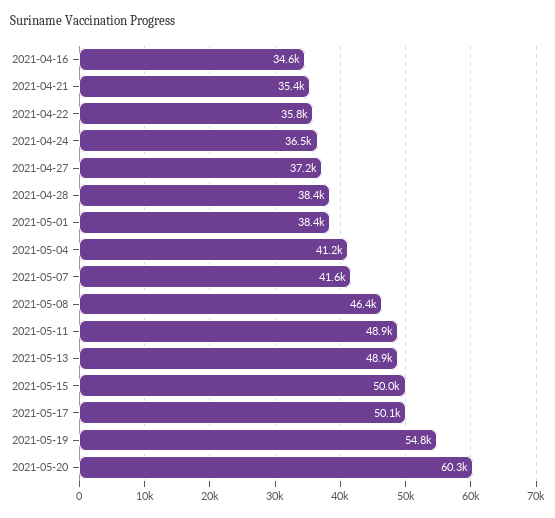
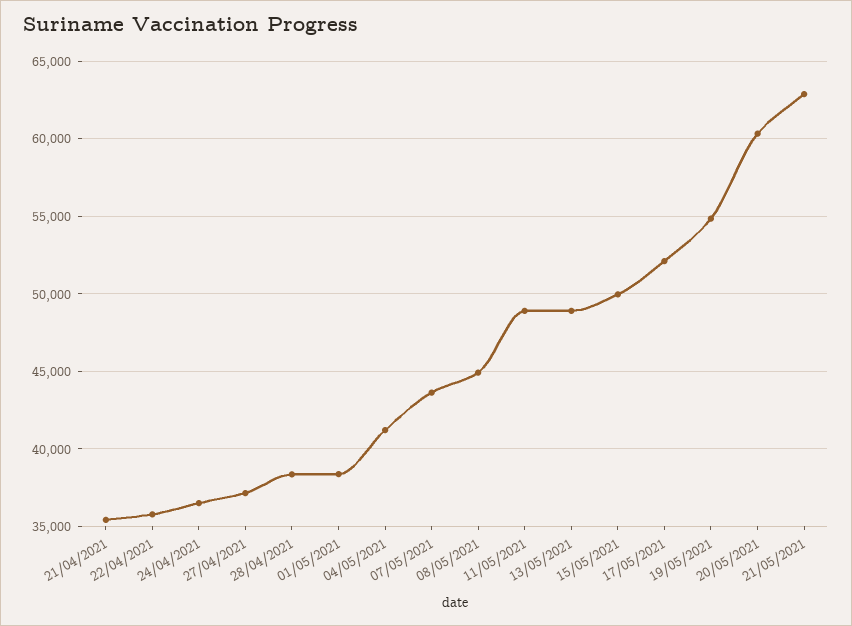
2021-04-16: 34600 -> none
2021-05-07: 41600 -> 43500
2021-05-08: 46400 -> 45000
2021-05-17: 50100 -> 52000
21/05/2021: none -> 63000

